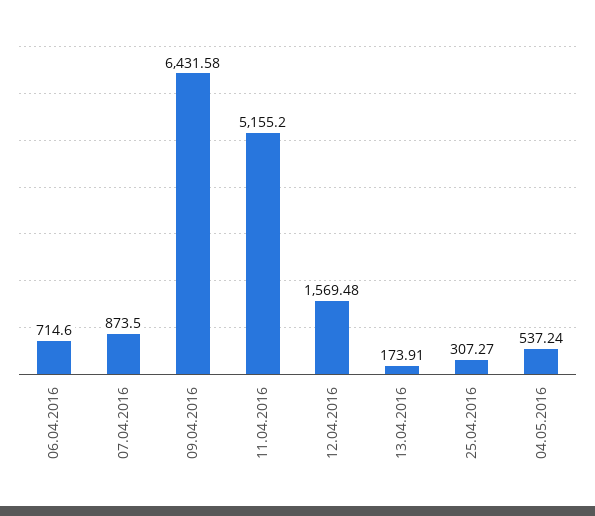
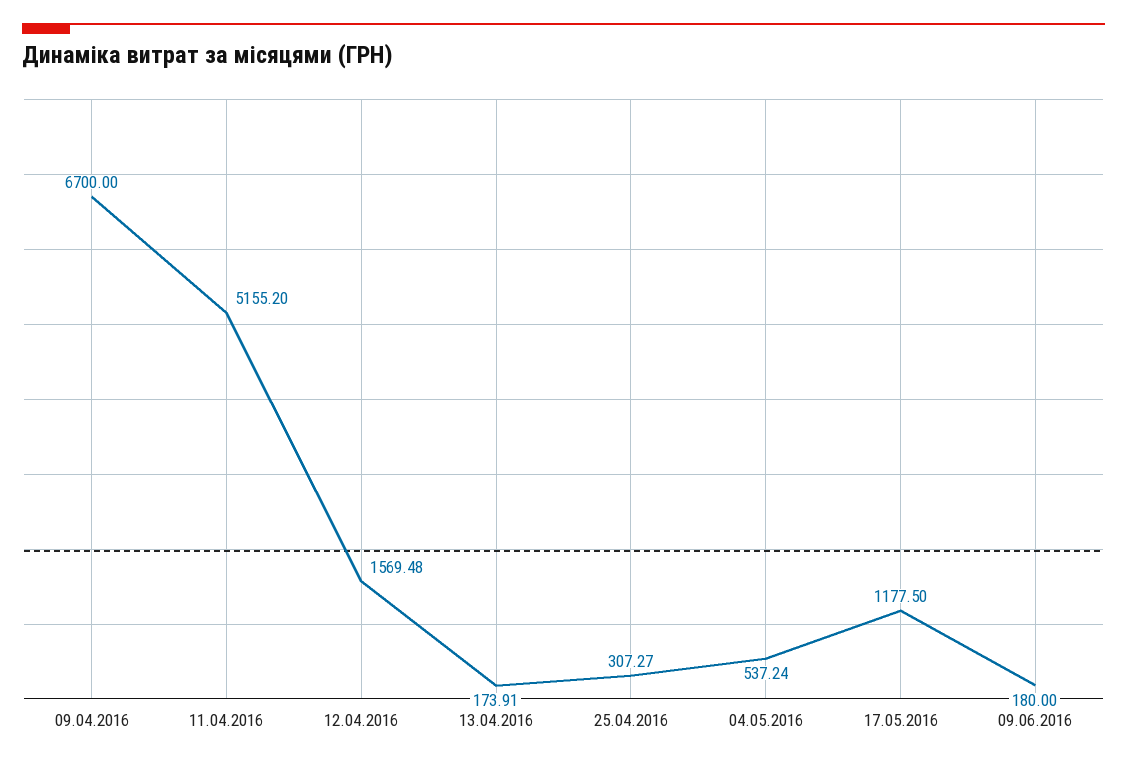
06.04.2016: 714.6 -> none
07.04.2016: 873.5 -> none
09.04.2016: 6431.58 -> 6700
17.05.2016: none -> 1177.5
09.06.2016: none -> 180

